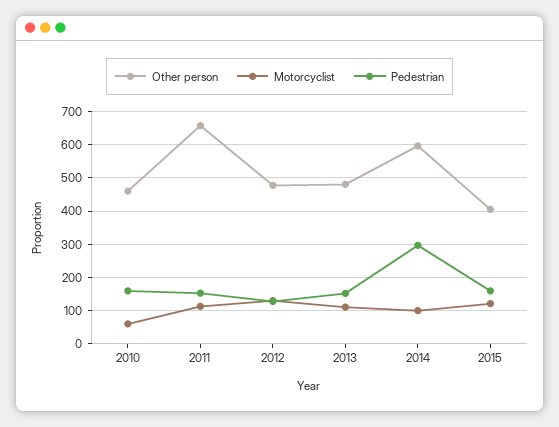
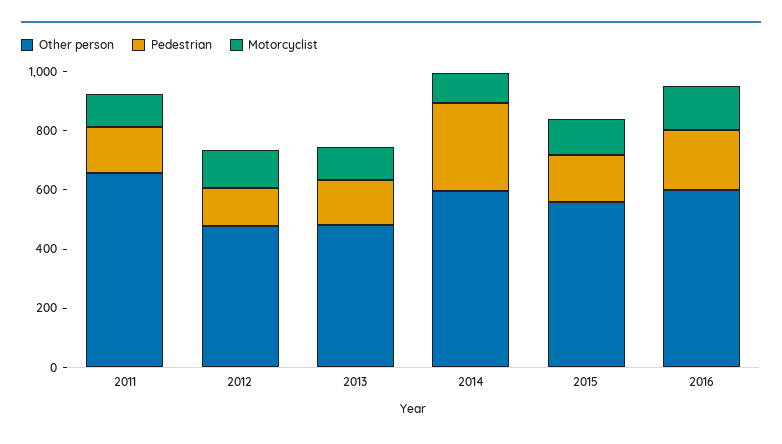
Other person, 2010: 460 -> none
Motorcyclist, 2010: 60 -> none
Pedestrian, 2010: 160 -> none
Other person, 2015: 400 -> 550
Other person, 2016: none -> 600
Pedestrian, 2016: none -> 200
Motorcyclist, 2016: none -> 150

